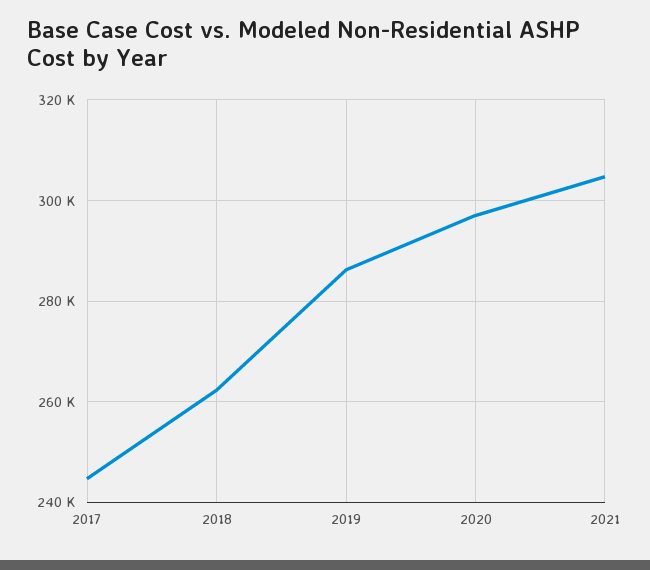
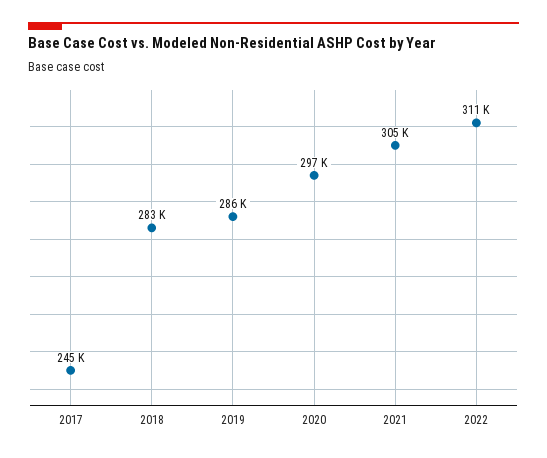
2018: 262000 -> 283000
2022: none -> 311000

